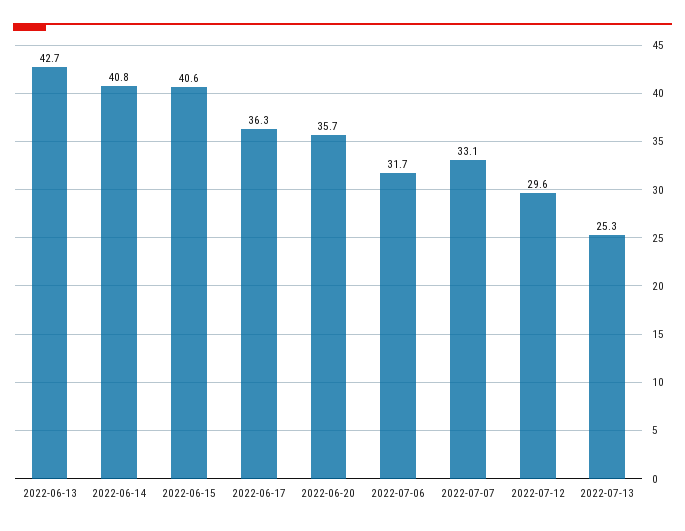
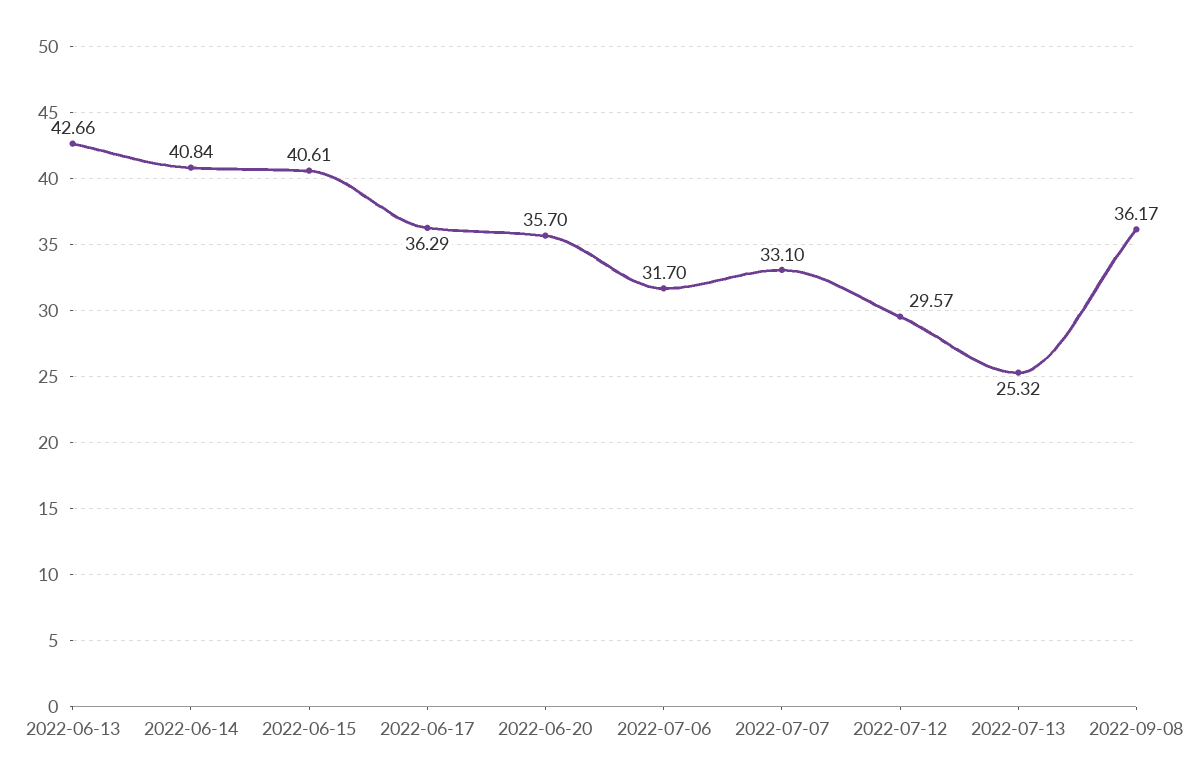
2022-09-08: none -> 36.17

